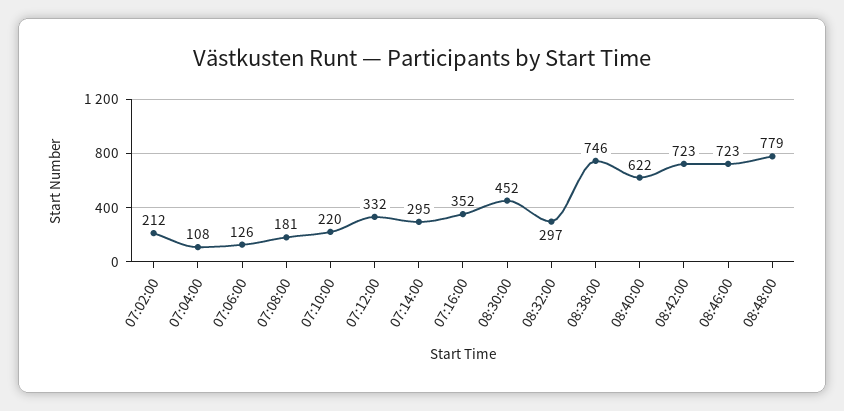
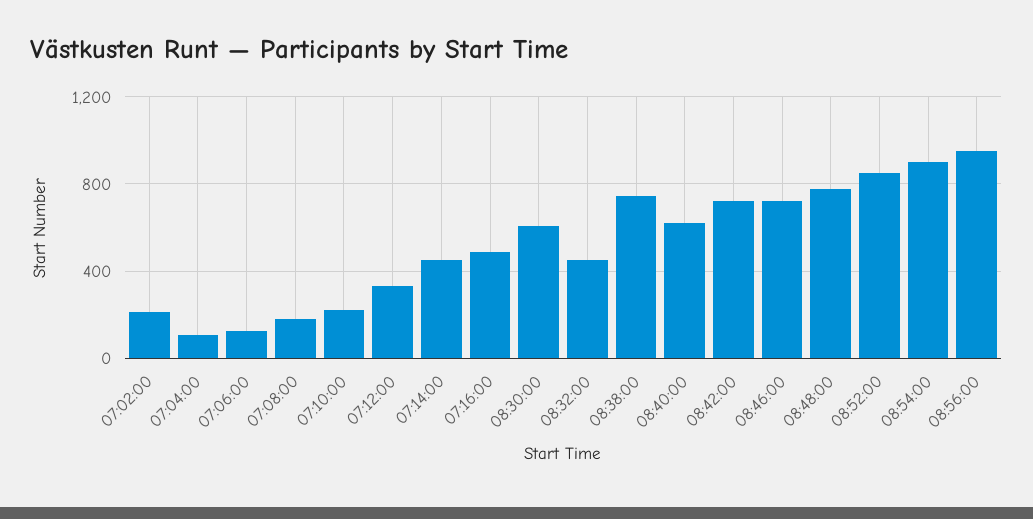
07:14:00: 295 -> 450
07:16:00: 352 -> 500
08:30:00: 452 -> 600
08:32:00: 297 -> 450
08:52:00: none -> 850
08:54:00: none -> 900
08:56:00: none -> 950

